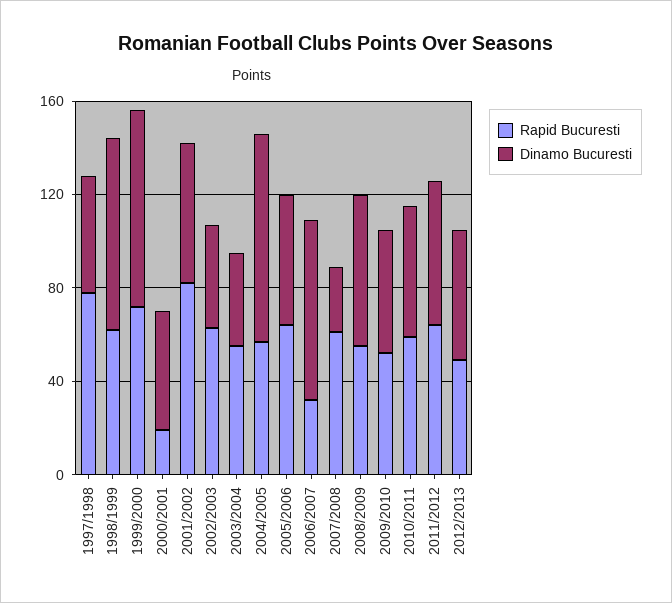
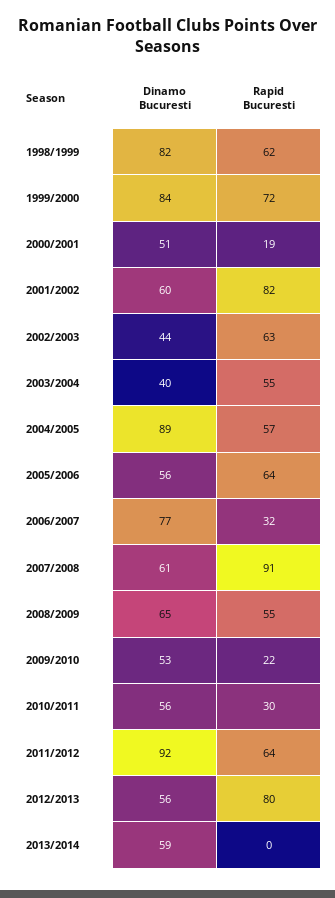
Rapid Bucuresti, 1997/1998: 80 -> none
Dinamo Bucuresti, 1997/1998: 50 -> none
Rapid Bucuresti, 2007/2008: 60 -> 91
Dinamo Bucuresti, 2007/2008: 30 -> 61
Rapid Bucuresti, 2009/2010: 50 -> 22
Rapid Bucuresti, 2010/2011: 60 -> 30
Dinamo Bucuresti, 2011/2012: 60 -> 92
Rapid Bucuresti, 2012/2013: 50 -> 80
Dinamo Bucuresti, 2013/2014: none -> 59
Rapid Bucuresti, 2013/2014: none -> 0

